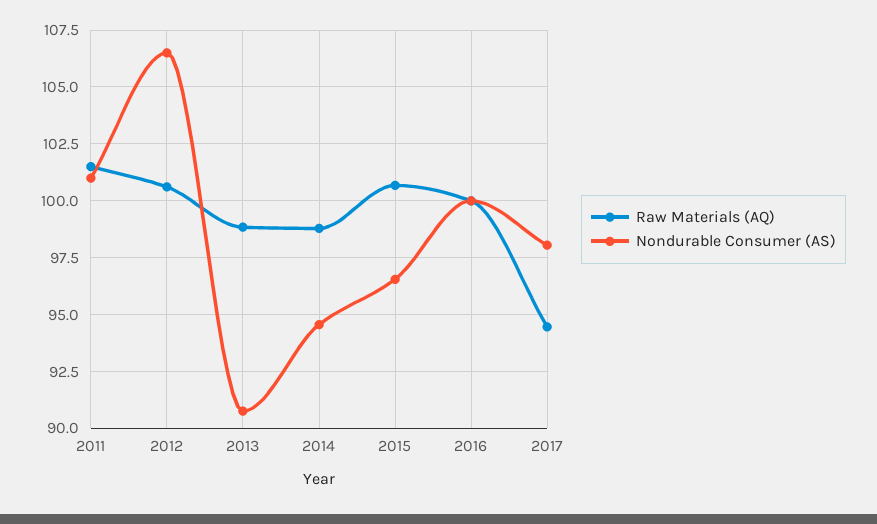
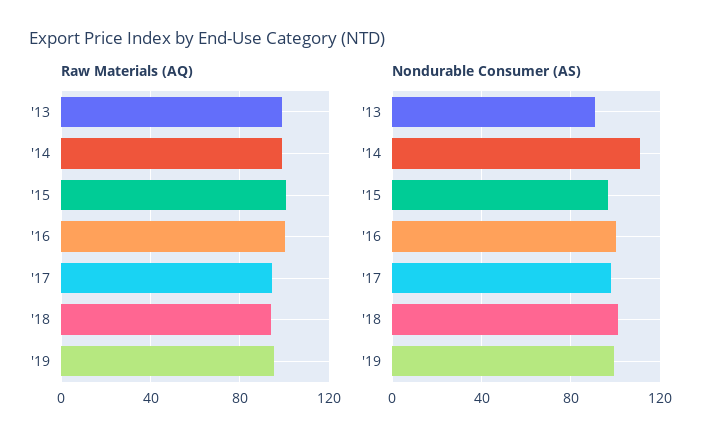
Raw Materials (AQ), 2011: 101.5 -> none
Nondurable Consumer (AS), 2011: 101 -> none
Raw Materials (AQ), 2012: 100.5 -> none
Nondurable Consumer (AS), 2012: 106.5 -> none
Nondurable Consumer (AS), 2014: 94.5 -> 110
Raw Materials (AQ), '18: none -> 95
Raw Materials (AQ), '19: none -> 95
Nondurable Consumer (AS), '18: none -> 100
Nondurable Consumer (AS), '19: none -> 100

